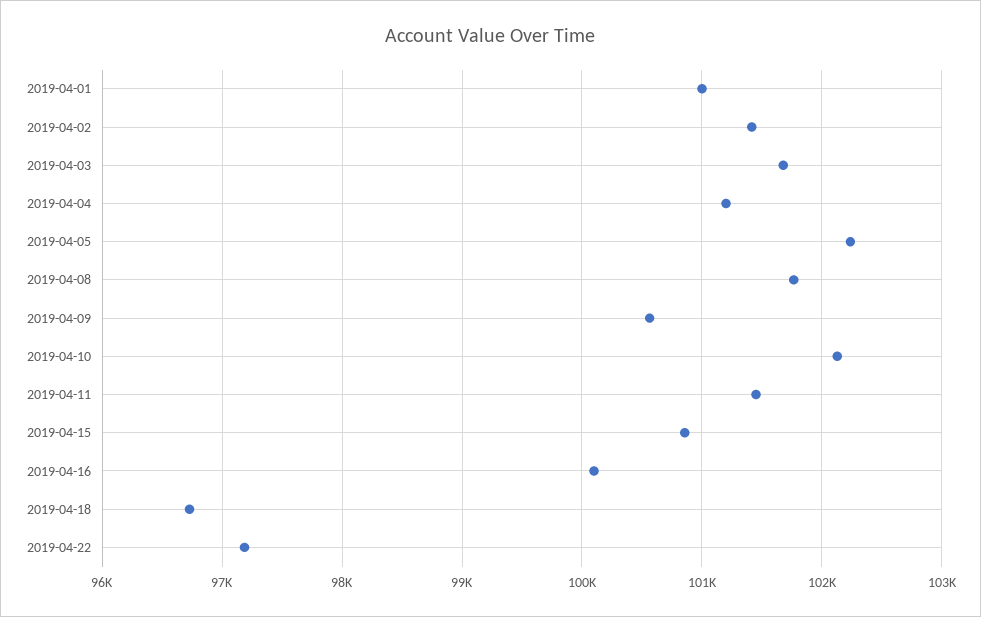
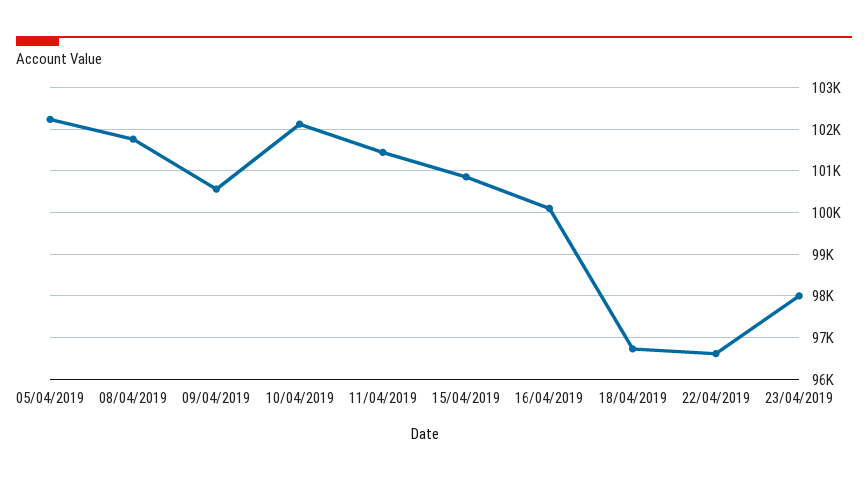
2019-04-01: 101000 -> none
2019-04-02: 101400 -> none
2019-04-03: 101700 -> none
2019-04-04: 101200 -> none
2019-04-22: 97200 -> 96600
23/04/2019: none -> 98000

